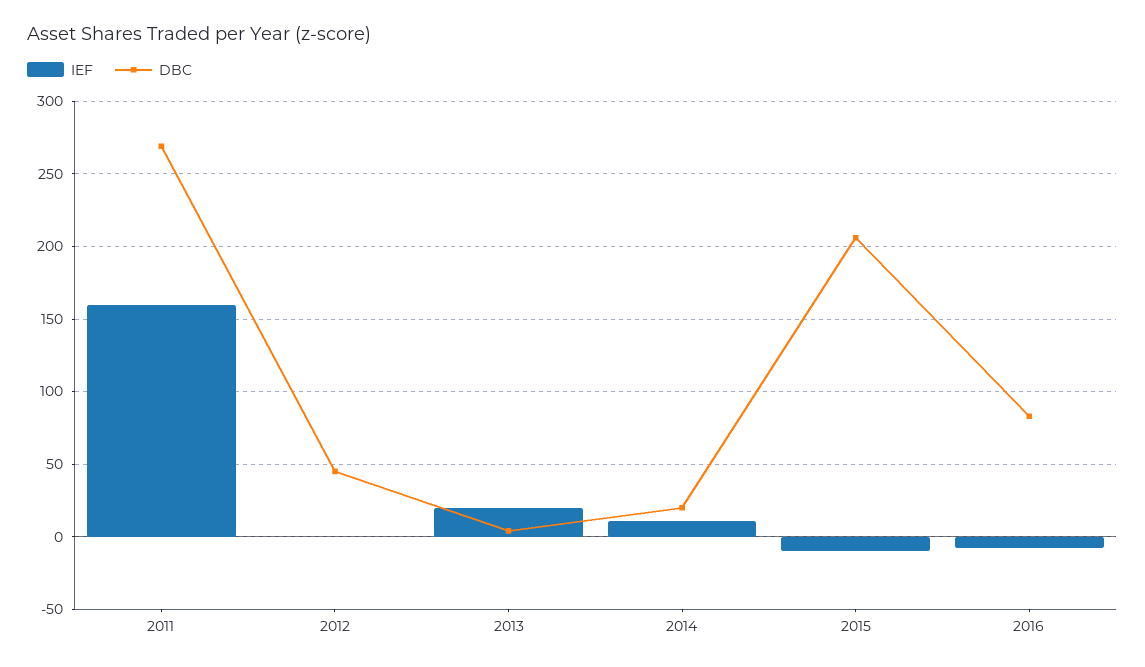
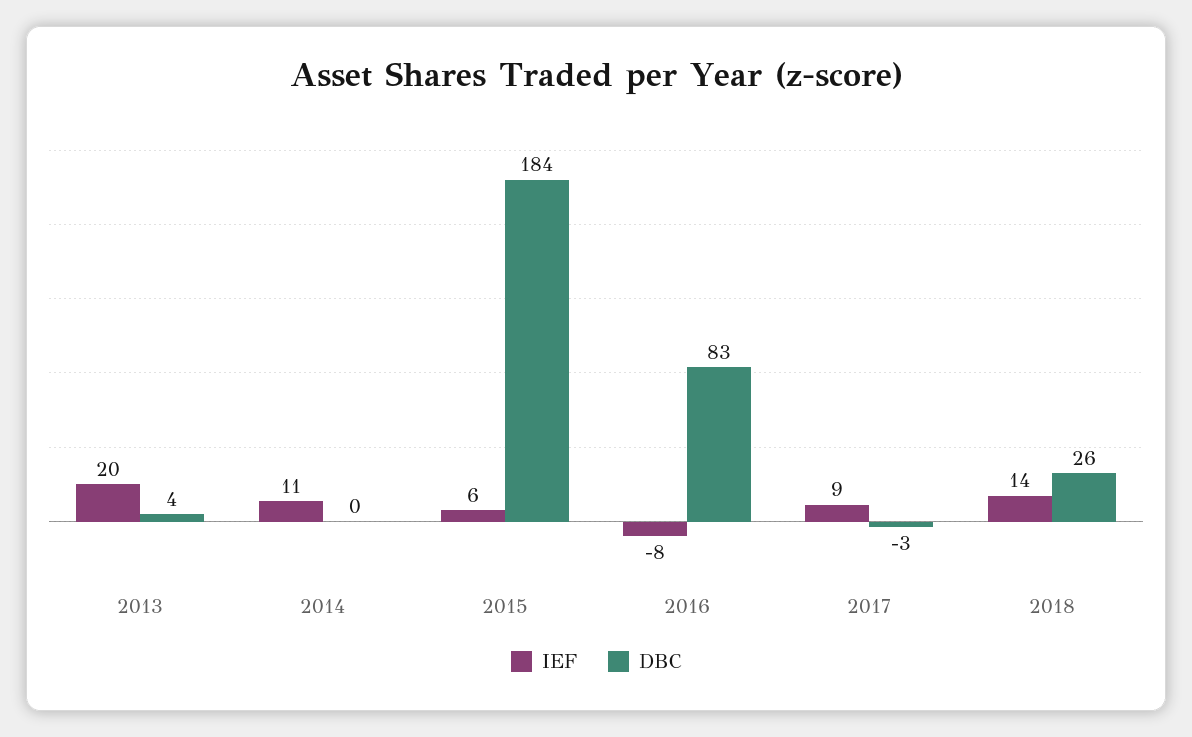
IEF, 2011: 160 -> none
DBC, 2011: 270 -> none
IEF, 2012: 0 -> none
DBC, 2012: 45 -> none
DBC, 2014: 20 -> 0
IEF, 2015: -10 -> 6
DBC, 2015: 205 -> 184
IEF, 2017: none -> 9
DBC, 2017: none -> -3
IEF, 2018: none -> 14
DBC, 2018: none -> 26

